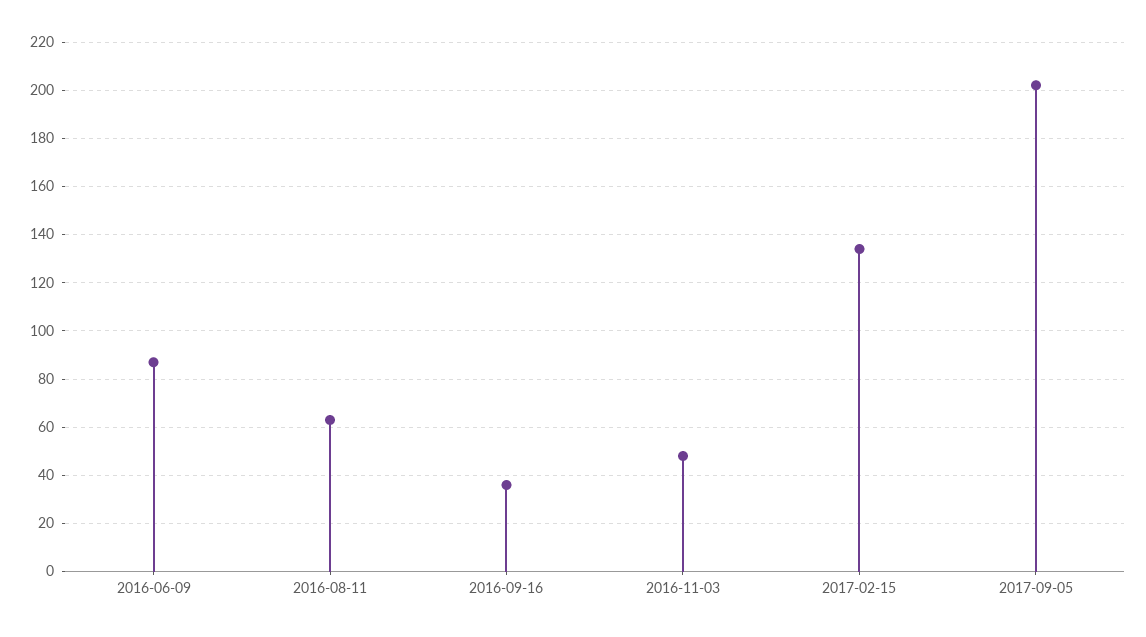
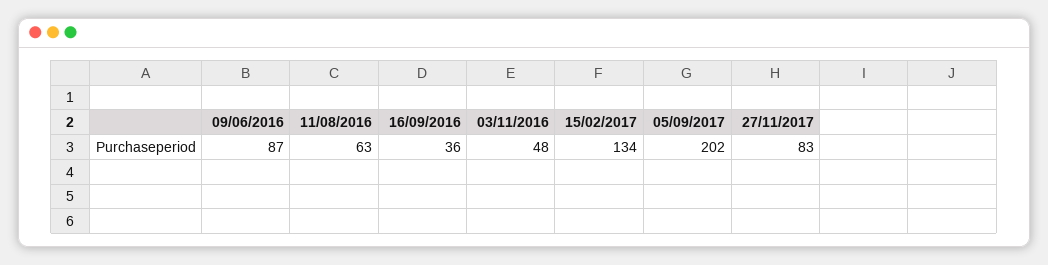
27/11/2017: none -> 83

